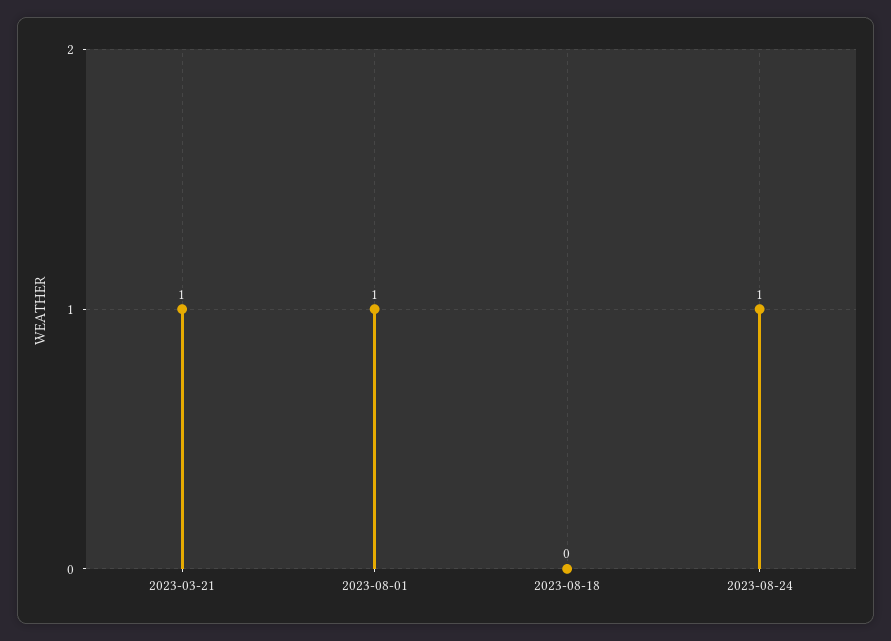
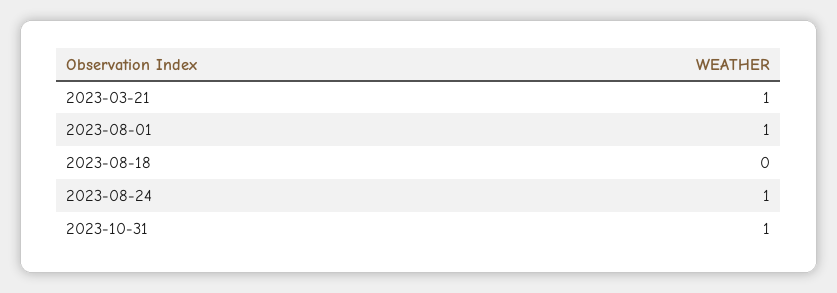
2023-10-31: none -> 1

